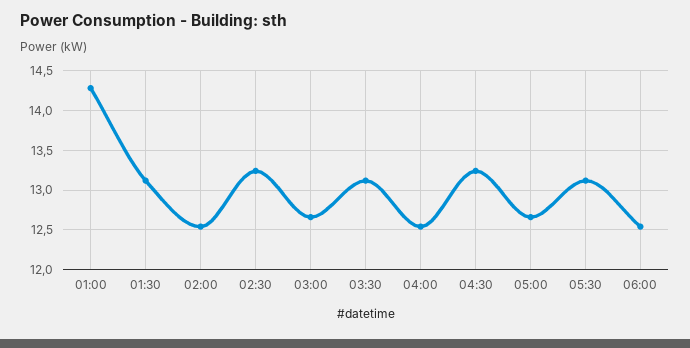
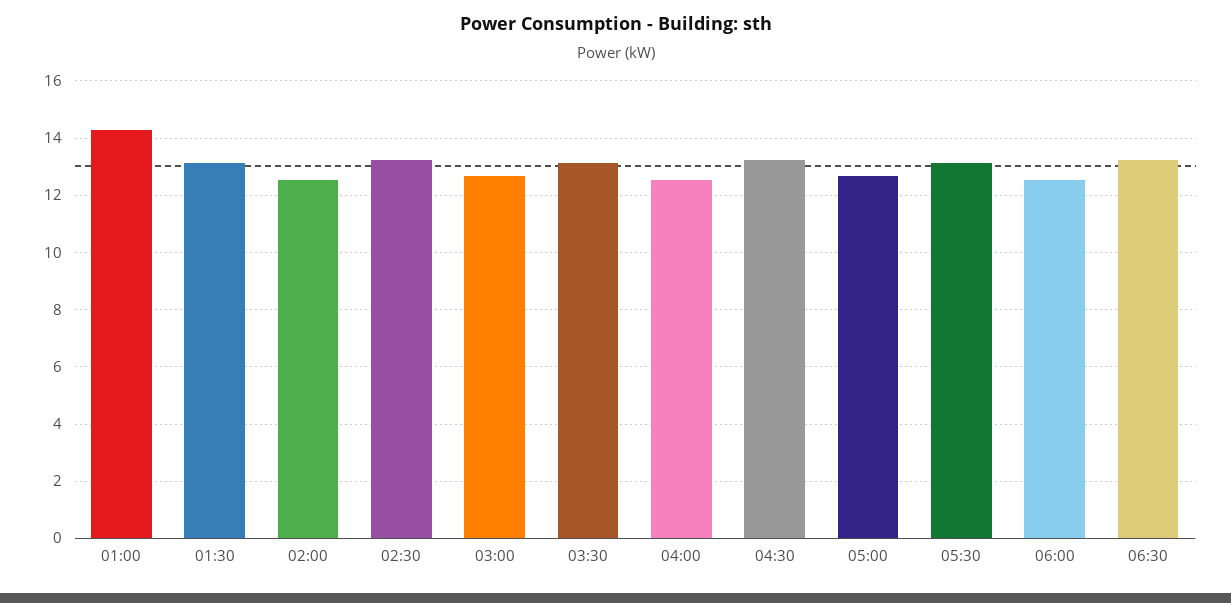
06:30: none -> 13.25

